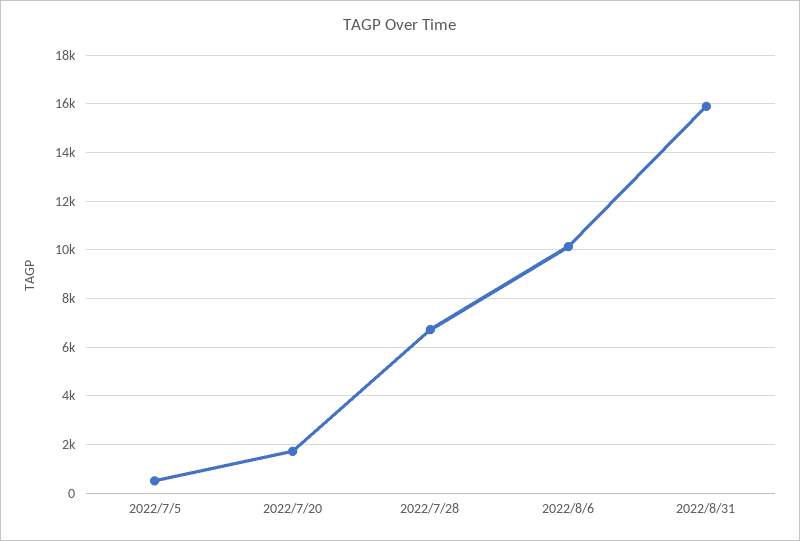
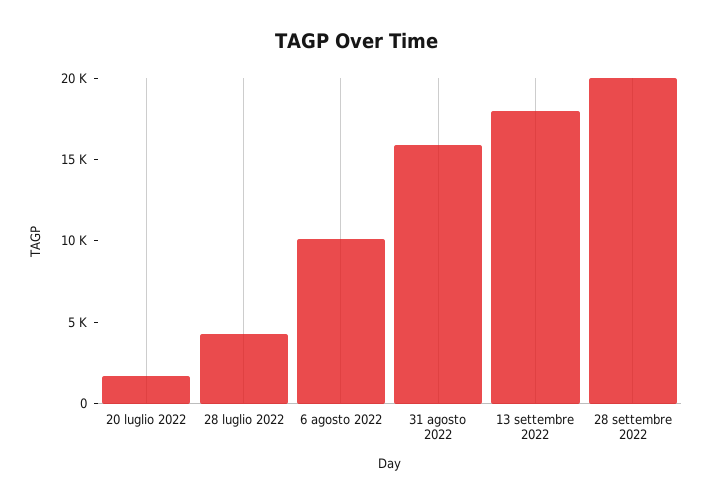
2022/7/5: 500 -> none
2022/7/28: 6750 -> 4000
13 settembre 2022: none -> 18000
28 settembre 2022: none -> 20000

